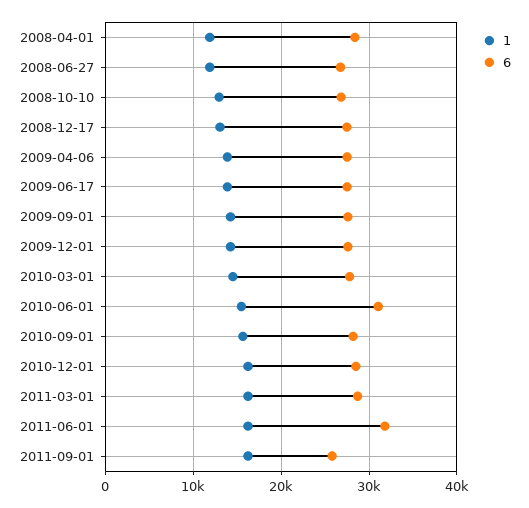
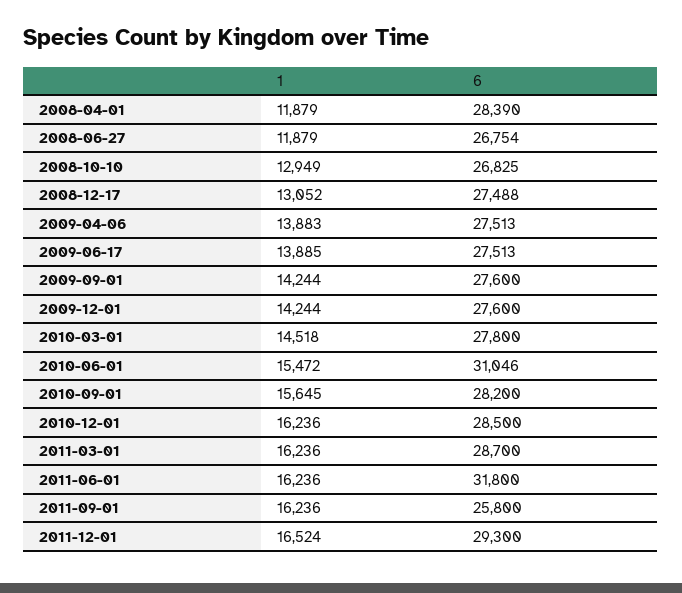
1, 2011-12-01: none -> 16524
6, 2011-12-01: none -> 29300

